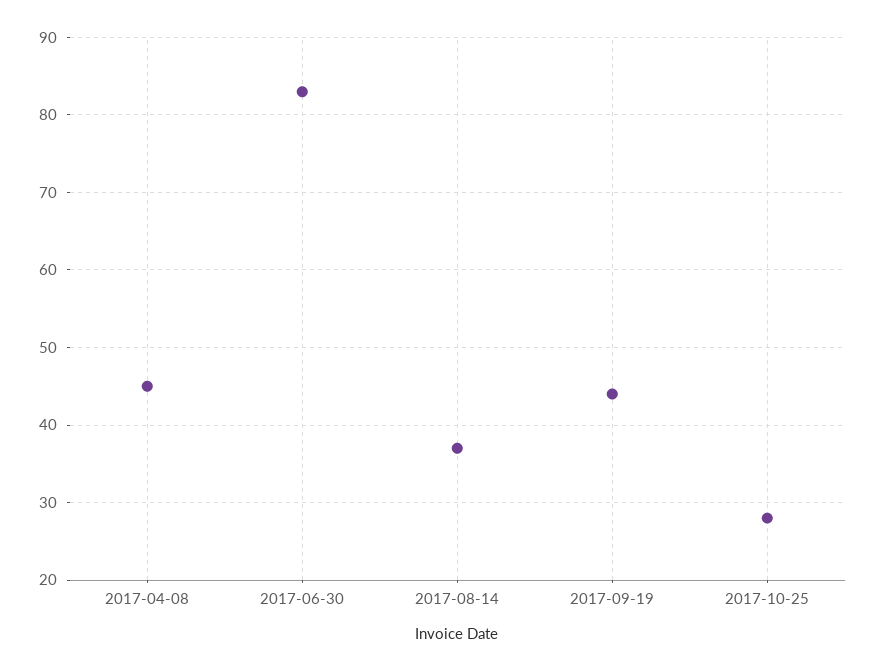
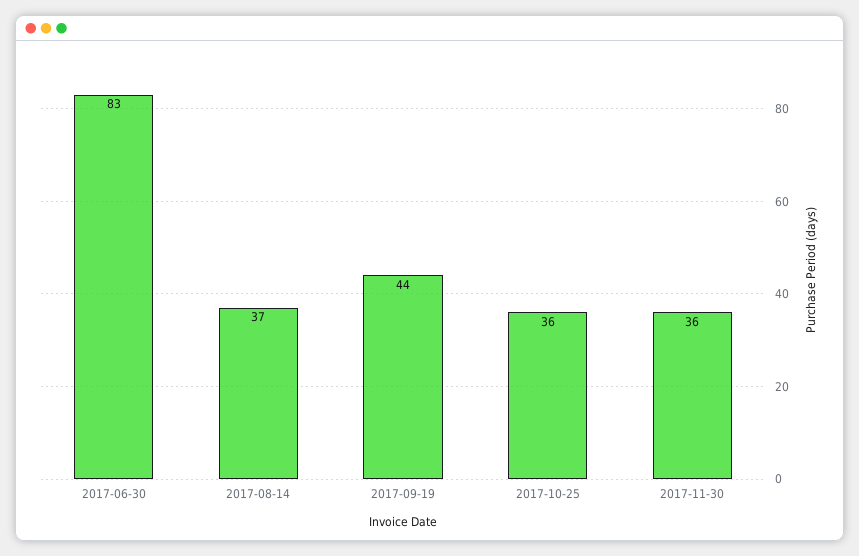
2017-04-08: 45 -> none
2017-10-25: 28 -> 36
2017-11-30: none -> 36

